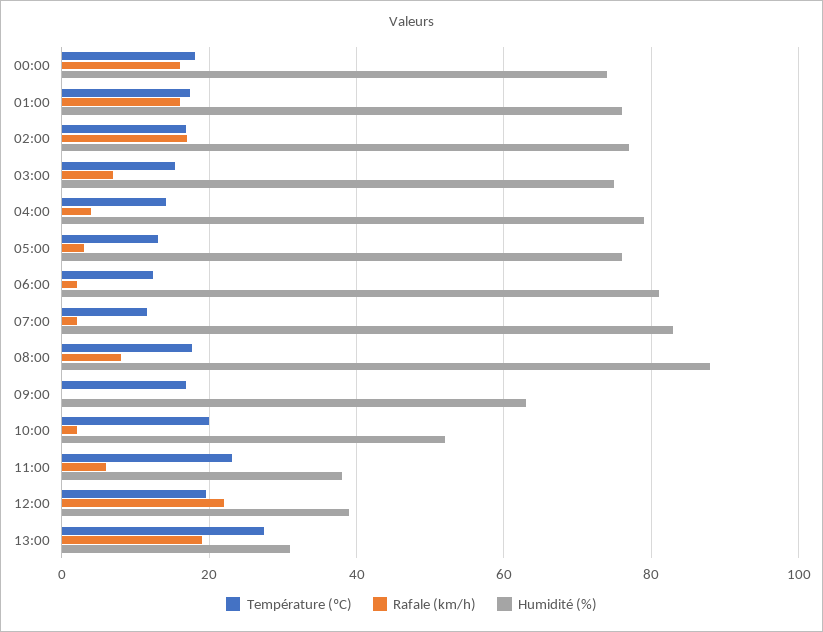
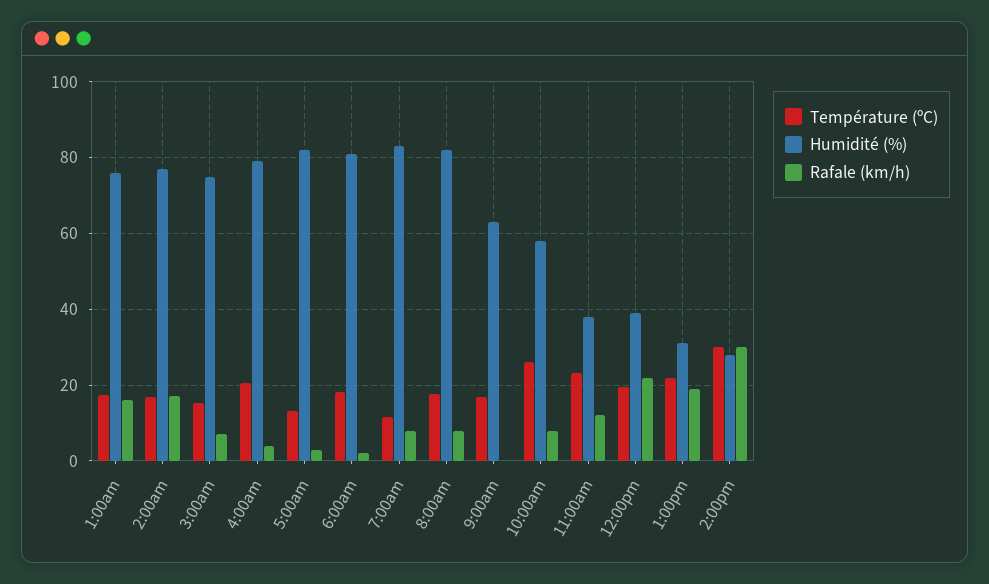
Température (ºC), 00:00: 18 -> none
Rafale (km/h), 00:00: 16 -> none
Humidité (%), 00:00: 74 -> none
Température (ºC), 04:00: 14 -> 20
Humidité (%), 05:00: 76 -> 82
Température (ºC), 06:00: 12 -> 18
Rafale (km/h), 07:00: 2 -> 8
Humidité (%), 08:00: 88 -> 82
Température (ºC), 10:00: 20 -> 26
Rafale (km/h), 10:00: 2 -> 8
Humidité (%), 10:00: 52 -> 58
Rafale (km/h), 11:00: 6 -> 12
Température (ºC), 13:00: 28 -> 22
Température (ºC), 2:00pm: none -> 30
Humidité (%), 2:00pm: none -> 28
Rafale (km/h), 2:00pm: none -> 30

